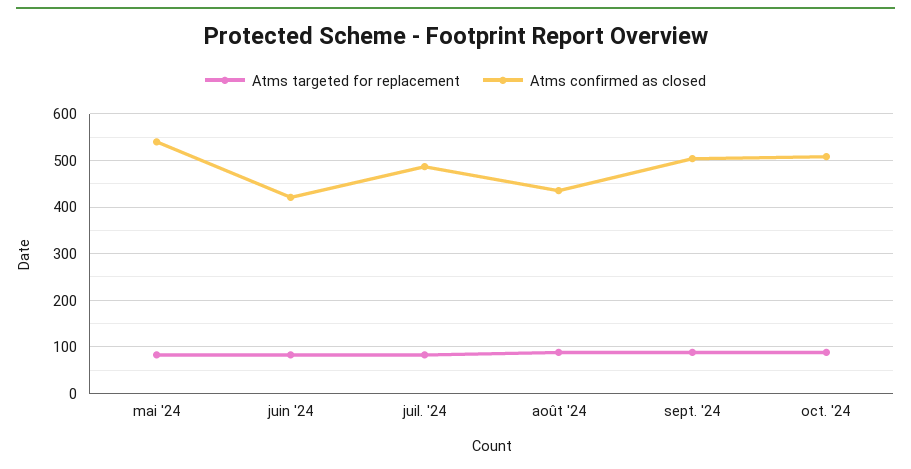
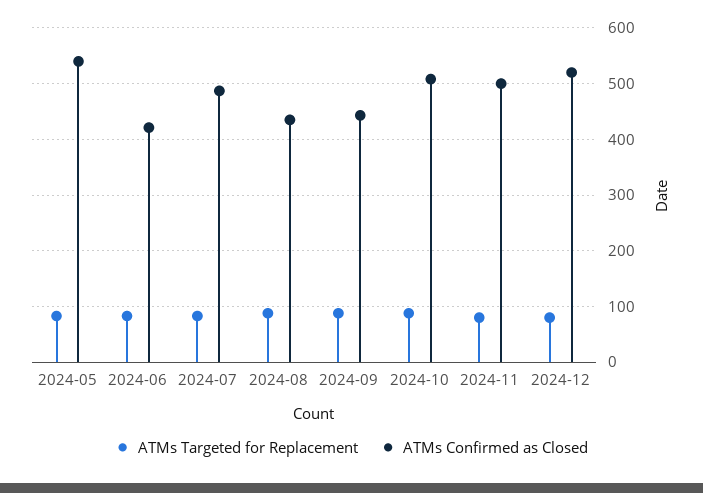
Atms confirmed as closed, sept. '24: 500 -> 440
Atms targeted for replacement, 2024-11: none -> 80
Atms confirmed as closed, 2024-11: none -> 500
Atms targeted for replacement, 2024-12: none -> 80
Atms confirmed as closed, 2024-12: none -> 520

